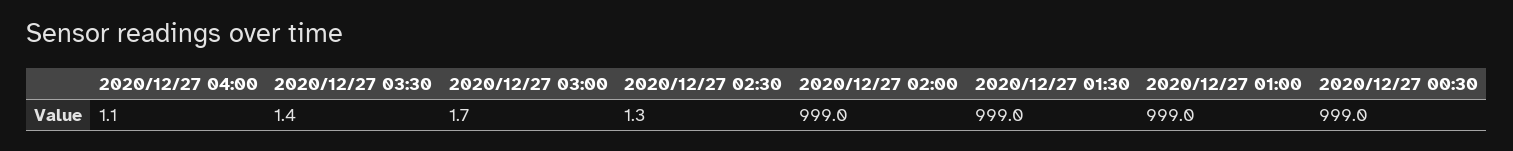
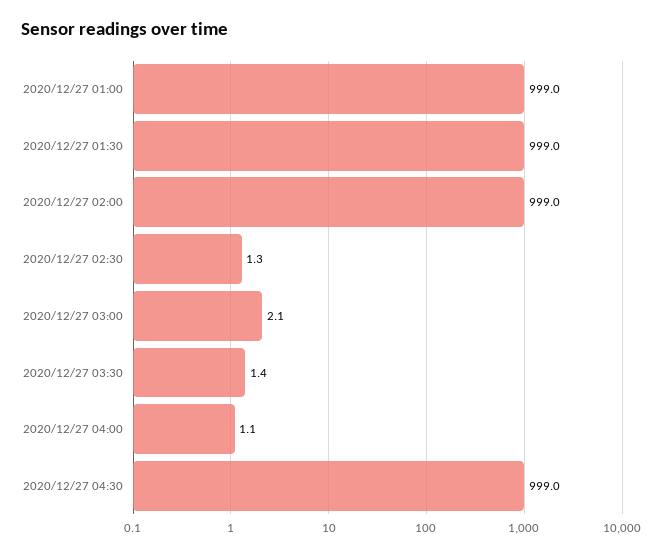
2020/12/27 03:00: 1.7 -> 2.1
2020/12/27 00:30: 999 -> none
2020/12/27 04:30: none -> 999

